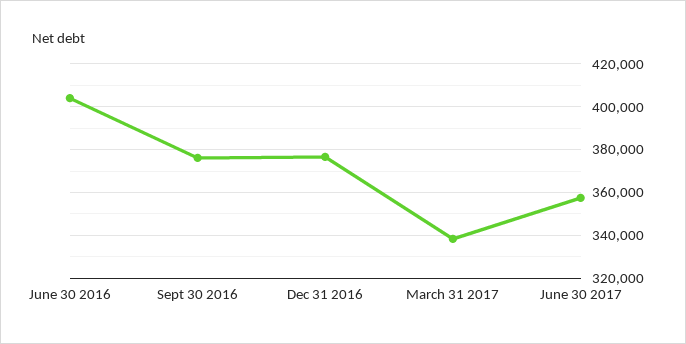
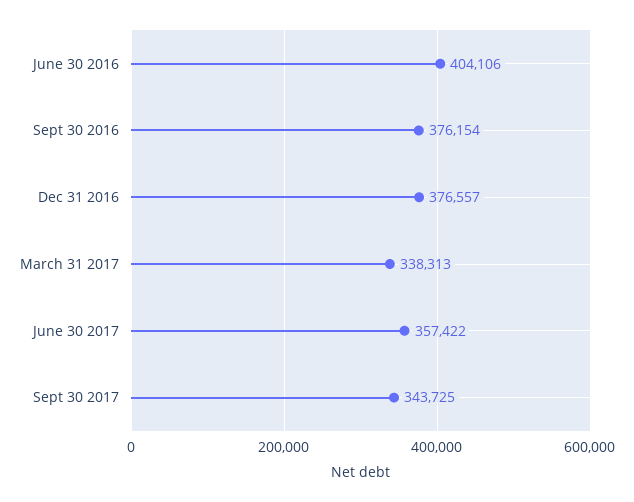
Sept 30 2017: none -> 343725

